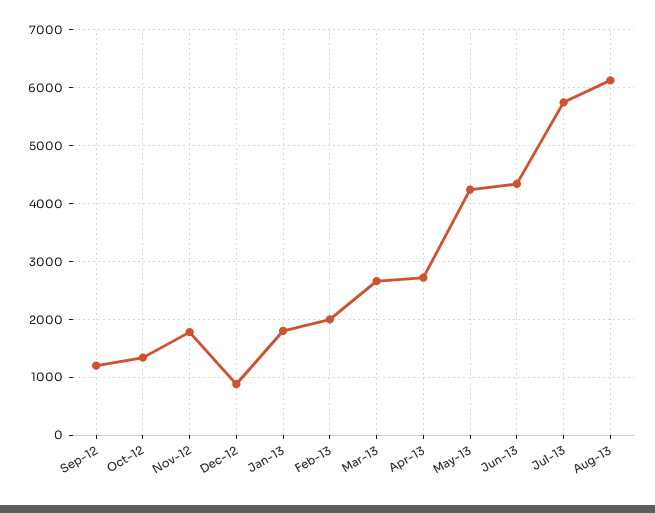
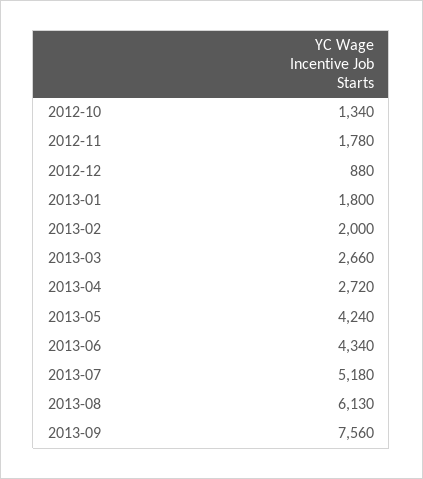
Sep-12: 1200 -> none
Jul-13: 5800 -> 5180
2013-09: none -> 7560

